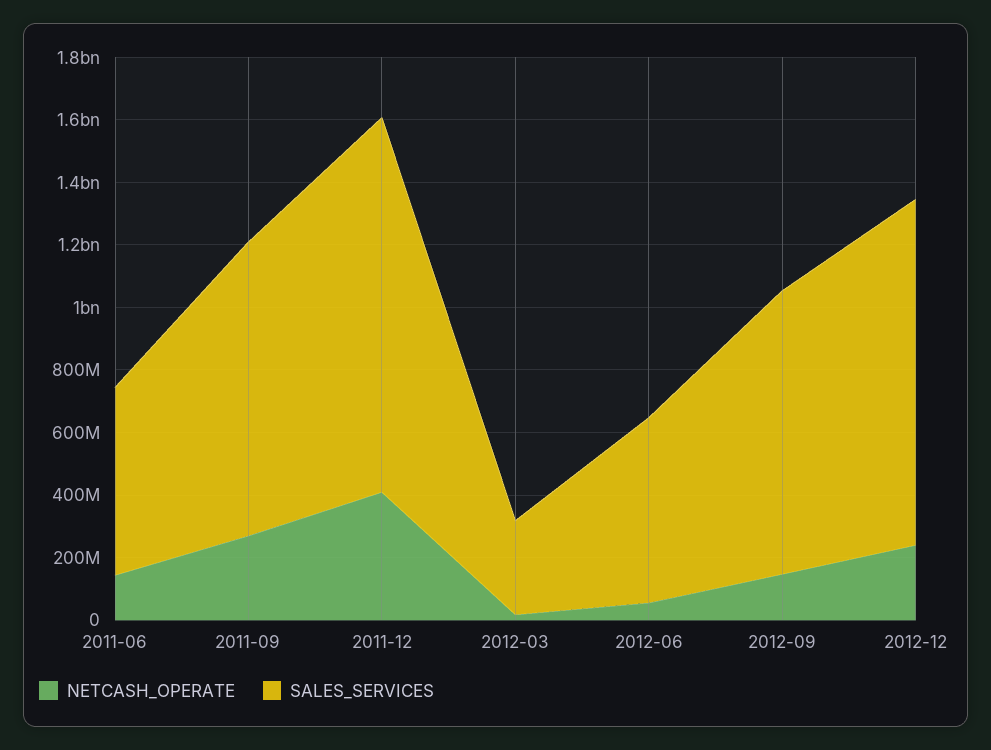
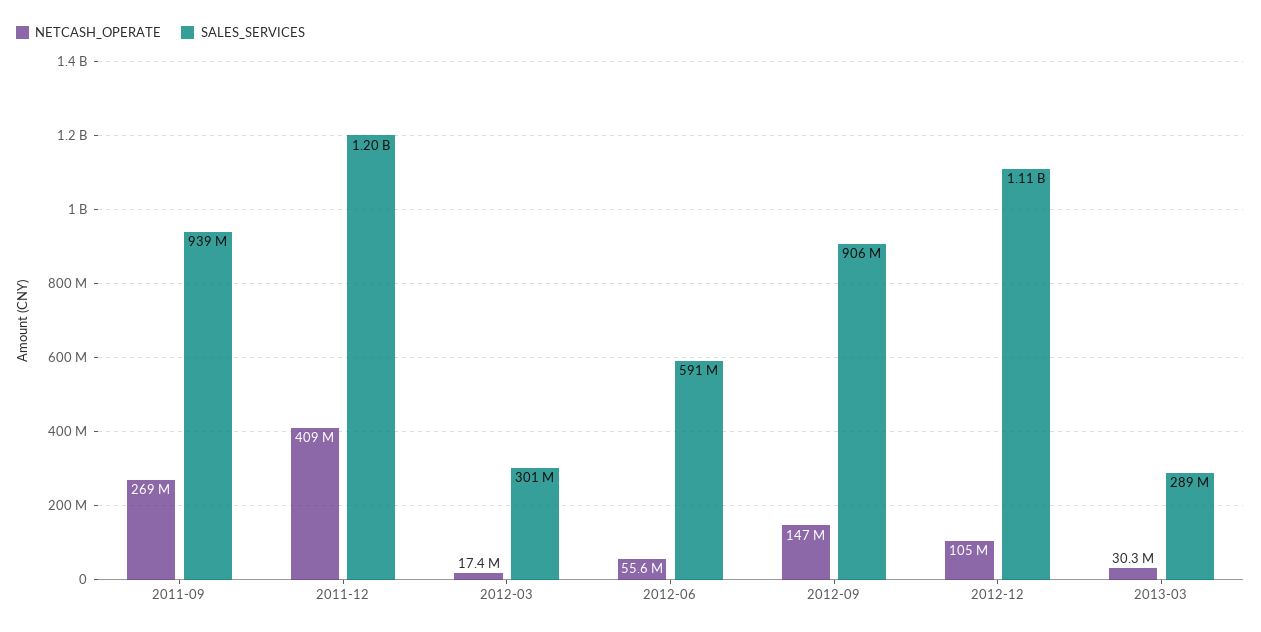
NETCASH_OPERATE, 2011-06: 150000000 -> none
SALES_SERVICES, 2011-06: 600000000 -> none
NETCASH_OPERATE, 2012-12: 250000000 -> 105000000
NETCASH_OPERATE, 2013-03: none -> 30300000
SALES_SERVICES, 2013-03: none -> 289000000

